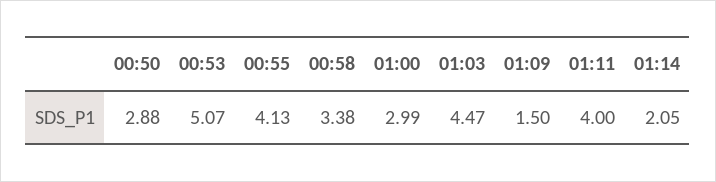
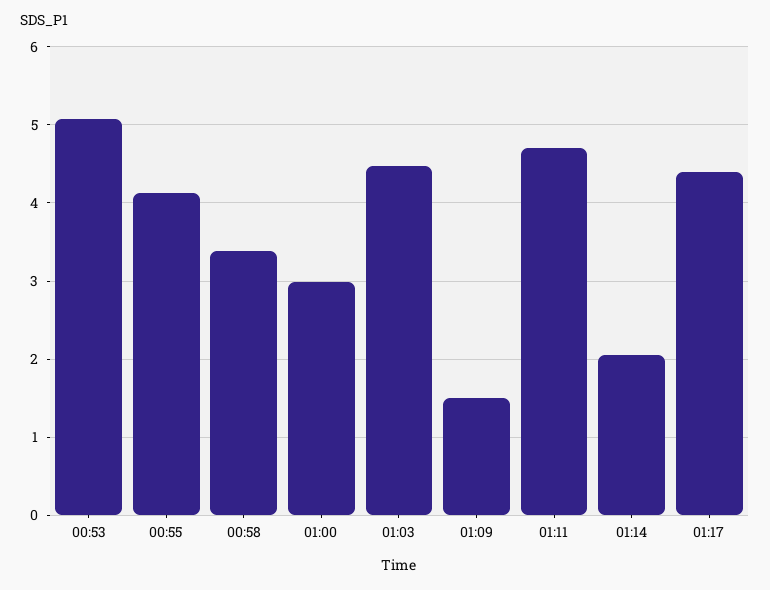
00:50: 2.88 -> none
01:11: 4 -> 4.7
01:17: none -> 4.4

